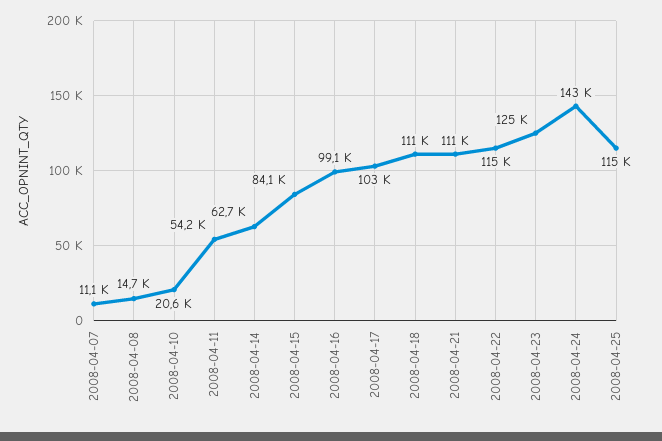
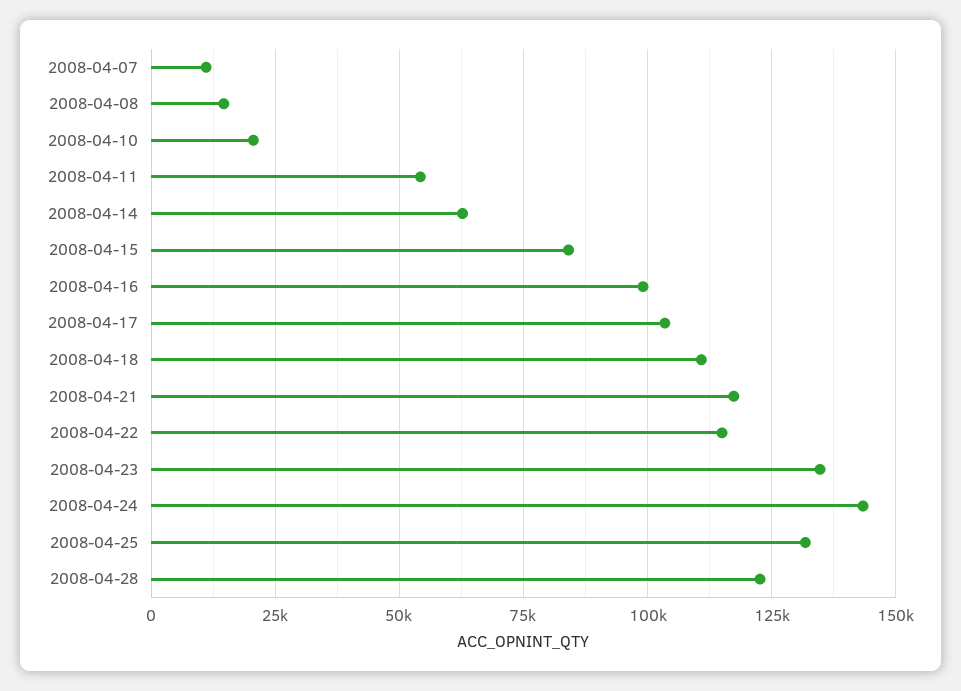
2008-04-21: 111000 -> 117500
2008-04-23: 125000 -> 135000
2008-04-25: 115000 -> 132500
2008-04-28: none -> 122500

